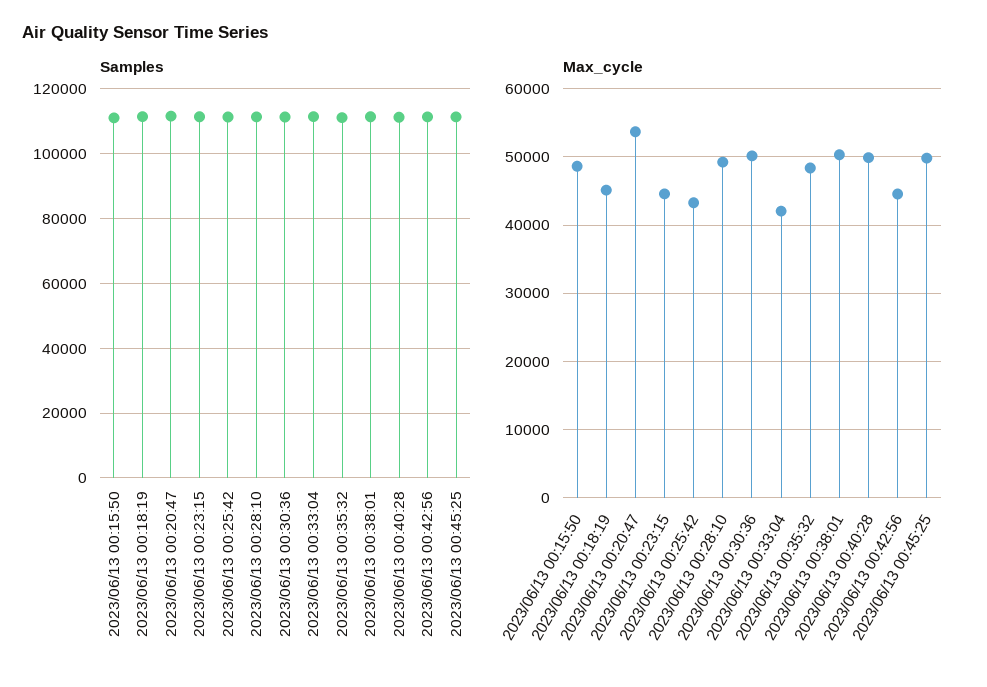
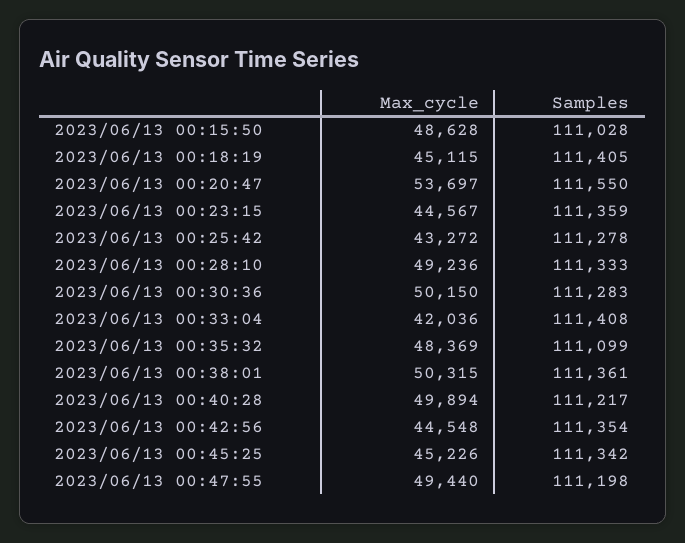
Max_cycle, 2023/06/13 00:45:25: 50000 -> 45226
Max_cycle, 2023/06/13 00:47:55: none -> 49440
Samples, 2023/06/13 00:47:55: none -> 111198

